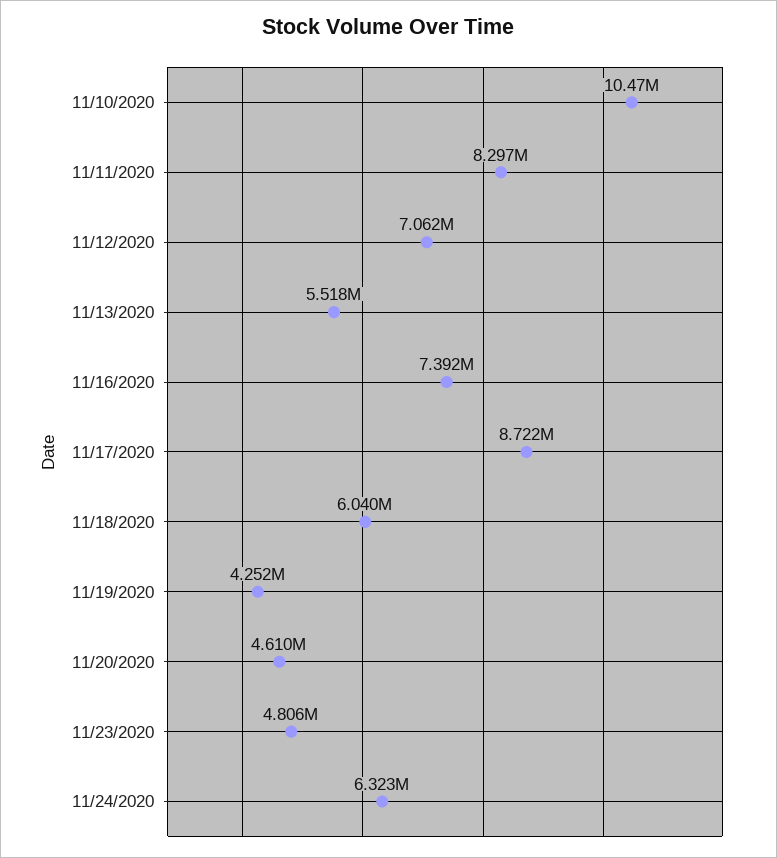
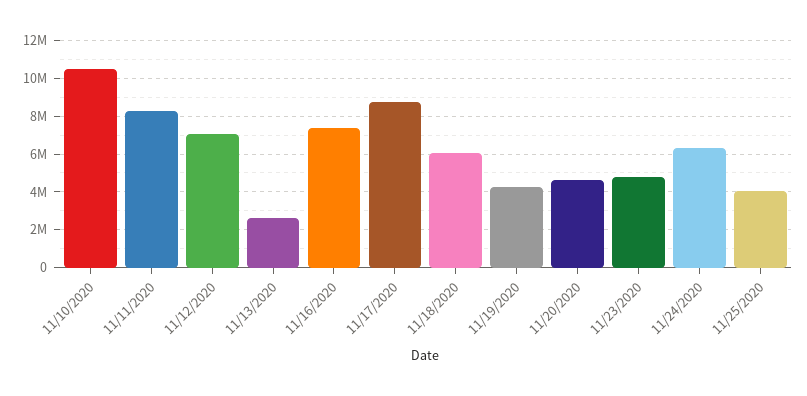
11/13/2020: 5518000 -> 2500000
11/25/2020: none -> 4000000

